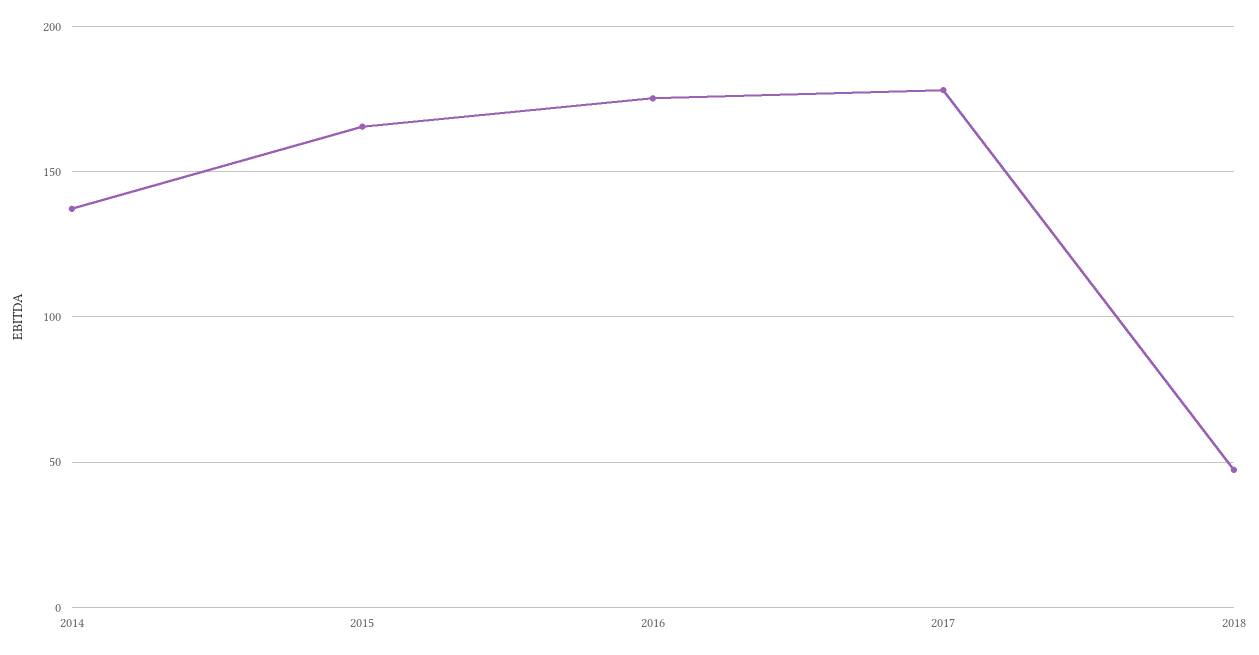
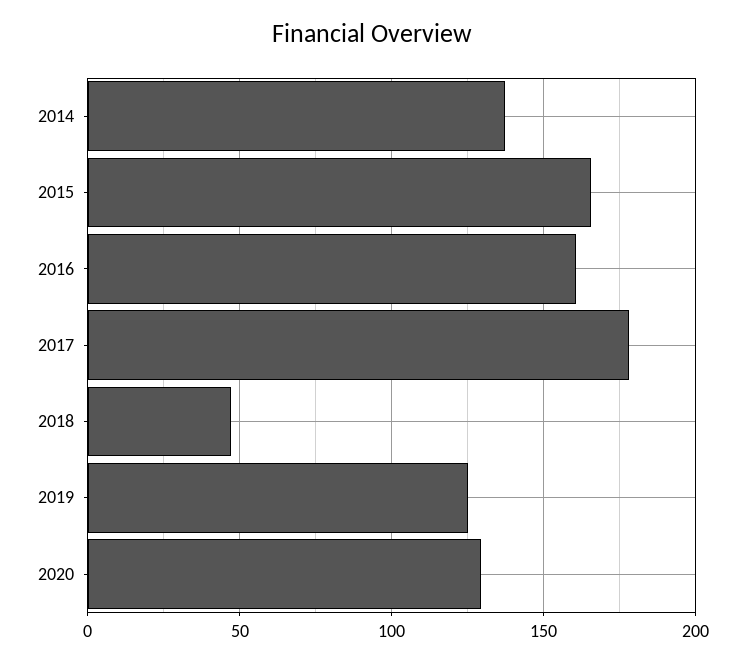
2016: 175 -> 160
2019: none -> 125
2020: none -> 130

